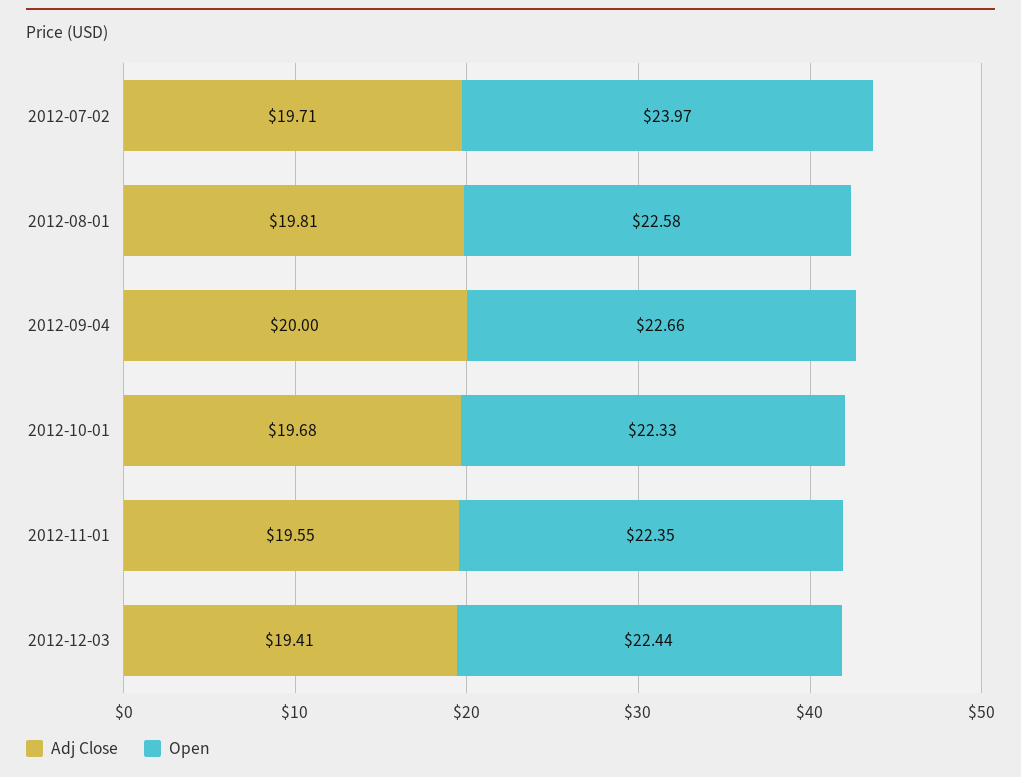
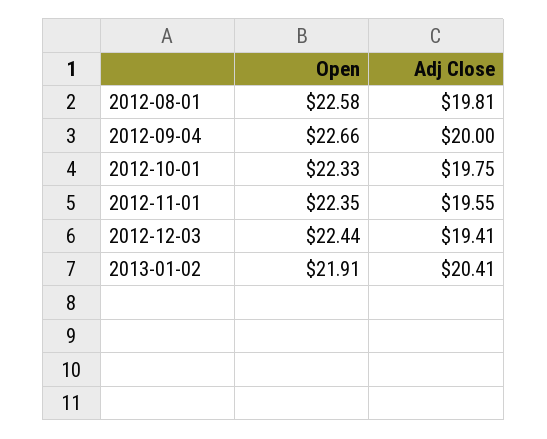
Adj Close, 2012-07-02: 19.71 -> none
Open, 2012-07-02: 23.97 -> none
Adj Close, 2012-10-01: 19.68 -> 19.75
Open, 2013-01-02: none -> 21.91
Adj Close, 2013-01-02: none -> 20.41

